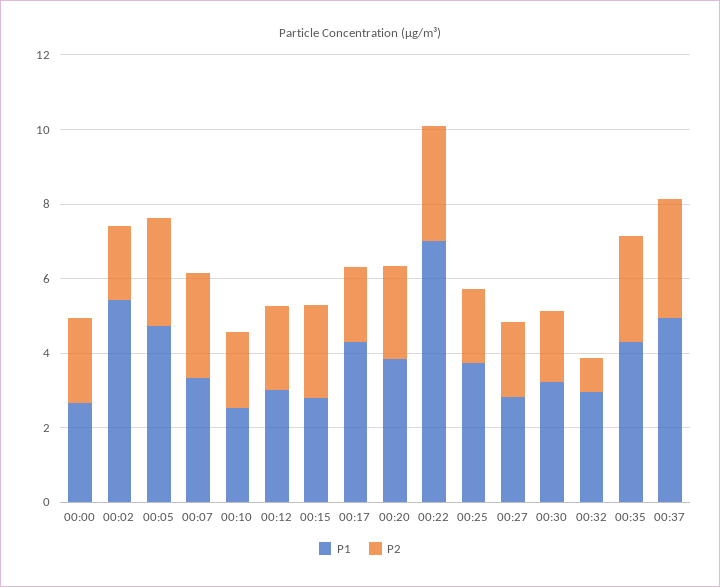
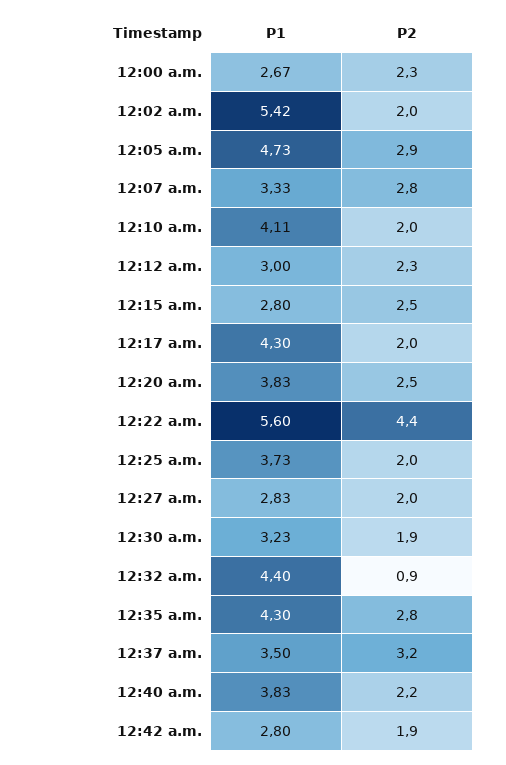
P1, 00:10: 2.5 -> 4.11
P1, 00:22: 7 -> 5.6
P2, 00:22: 3 -> 4.4
P1, 00:32: 3 -> 4.4
P1, 00:37: 5 -> 3.5
P1, 12:40 a.m.: none -> 3.83
P2, 12:40 a.m.: none -> 2.2
P1, 12:42 a.m.: none -> 2.8
P2, 12:42 a.m.: none -> 1.9

